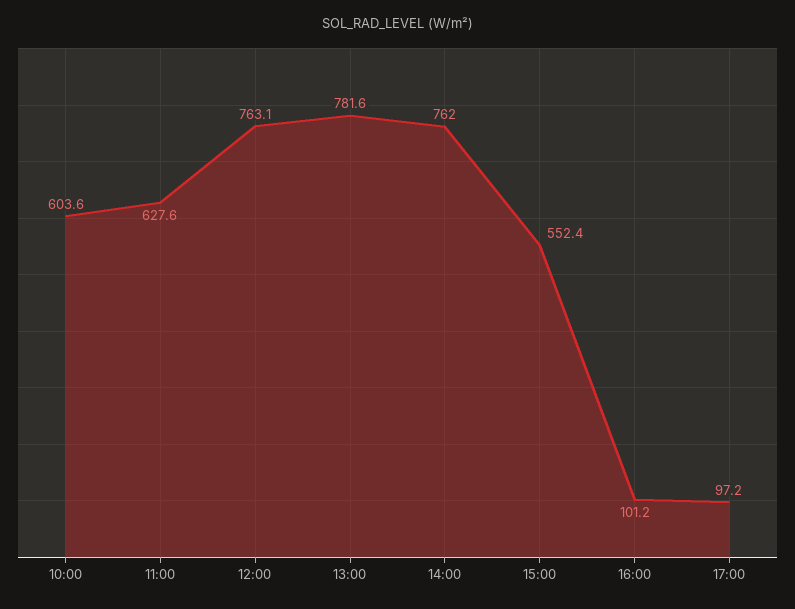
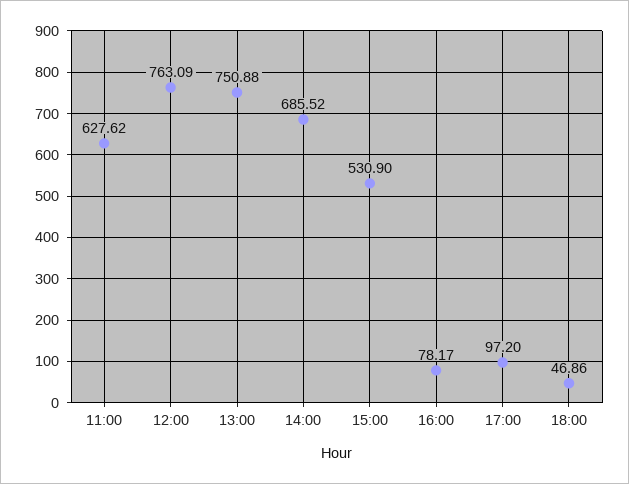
10:00: 603.6 -> none
13:00: 781.6 -> 750.88
14:00: 762 -> 685.52
15:00: 552.4 -> 530.9
16:00: 101.2 -> 78.17
18:00: none -> 46.86

